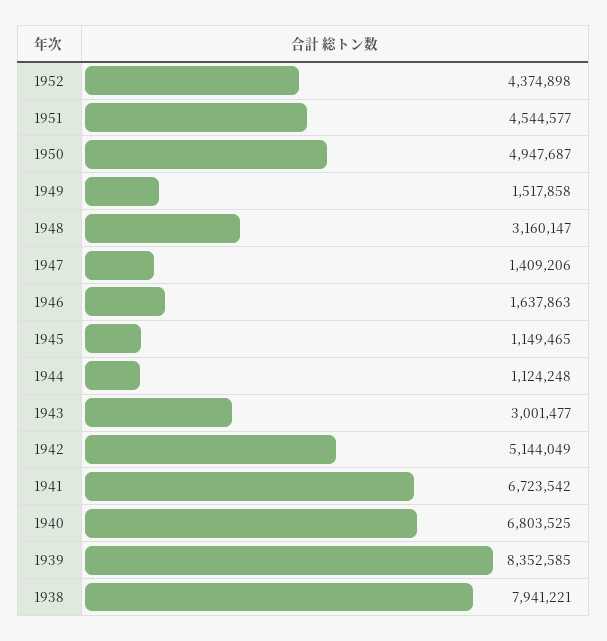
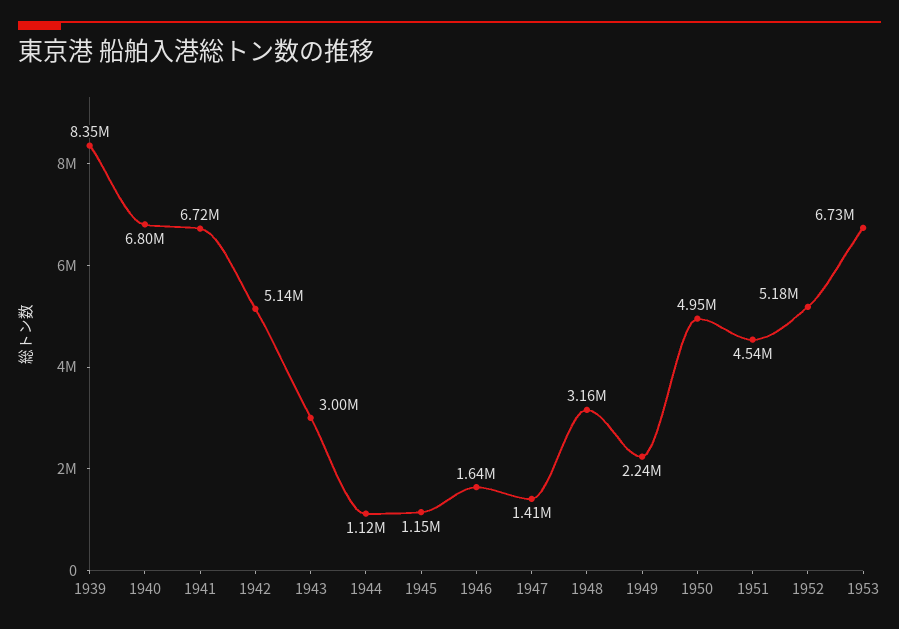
1952: 4374898 -> 5180000
1949: 1517858 -> 2240000
1938: 7941221 -> none
1953: none -> 6730000

